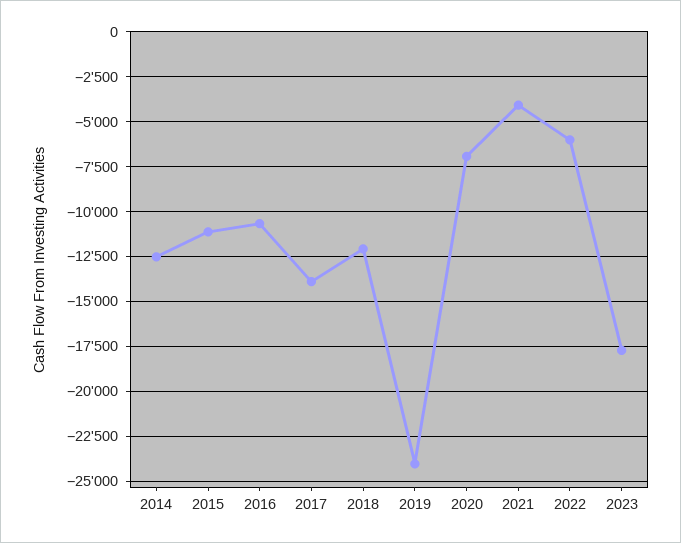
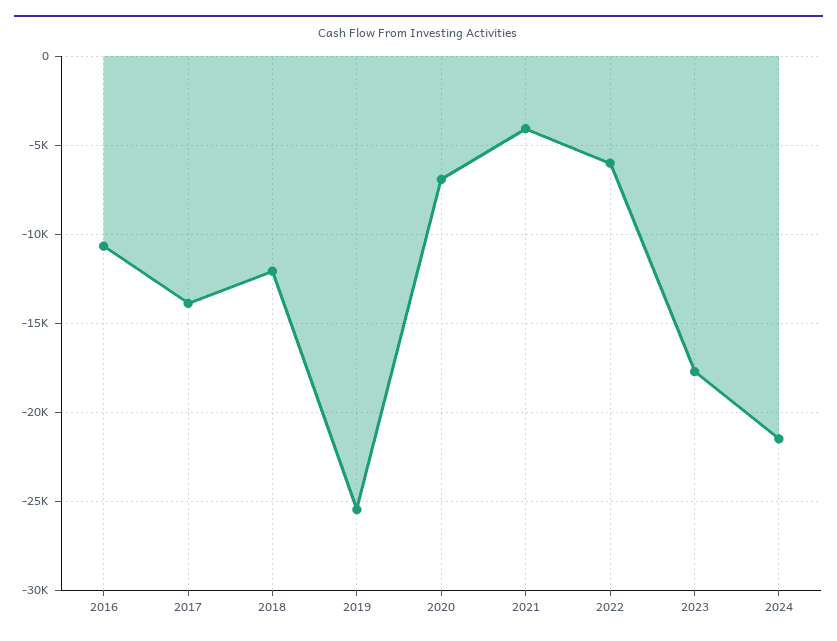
2014: -12500 -> none
2015: -11000 -> none
2019: -24000 -> -25500
2024: none -> -21500

